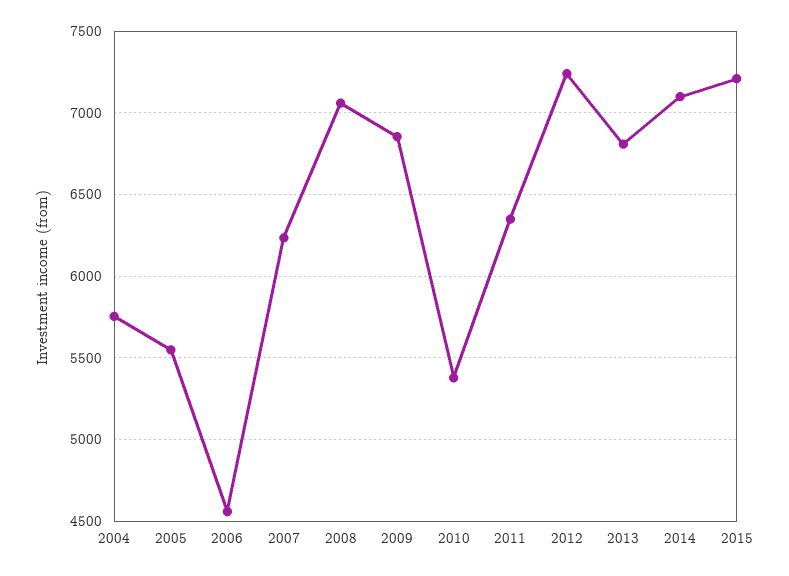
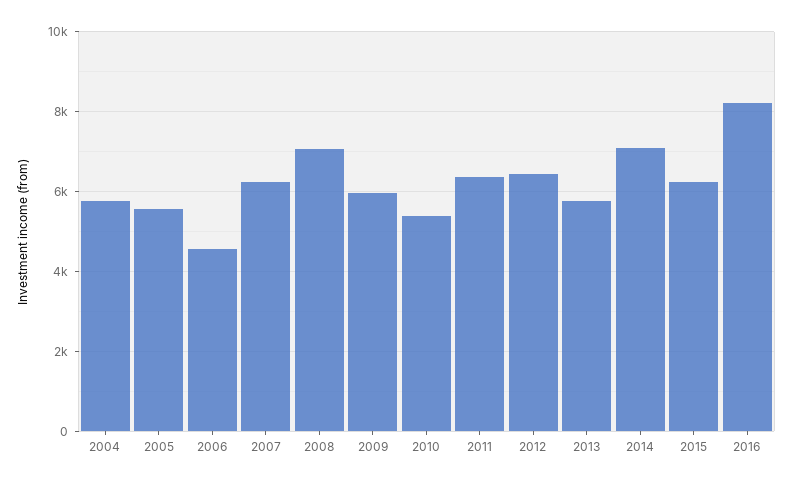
2009: 6850 -> 6000
2012: 7250 -> 6400
2013: 6800 -> 5800
2015: 7200 -> 6200
2016: none -> 8200

